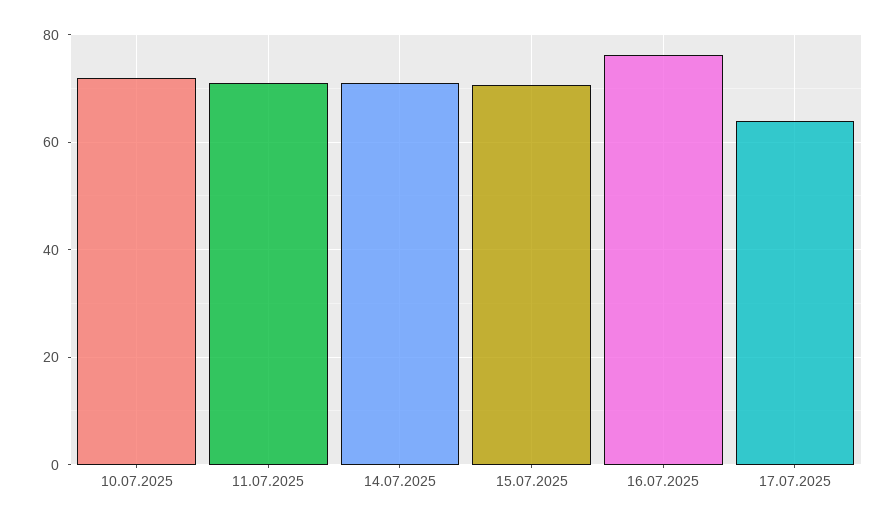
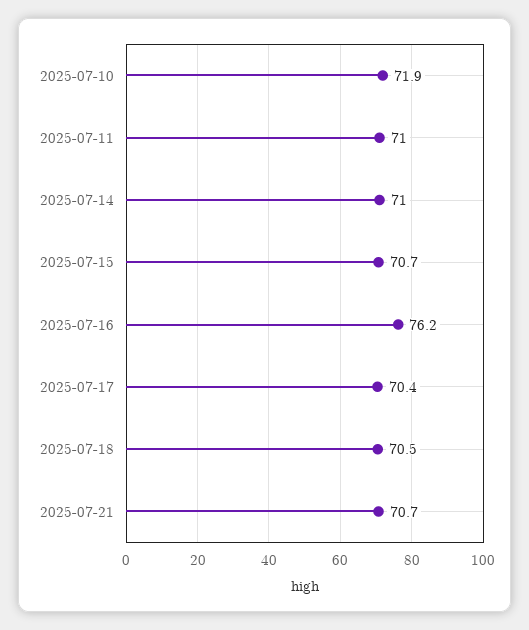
17.07.2025: 64 -> 70.4
2025-07-18: none -> 70.5
2025-07-21: none -> 70.7

